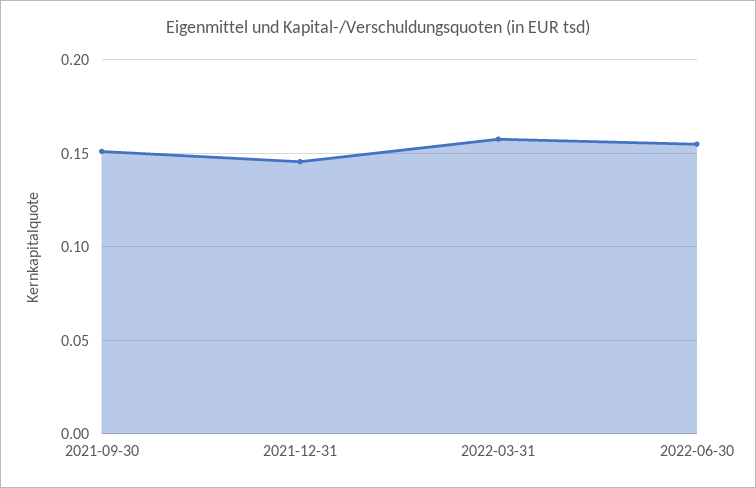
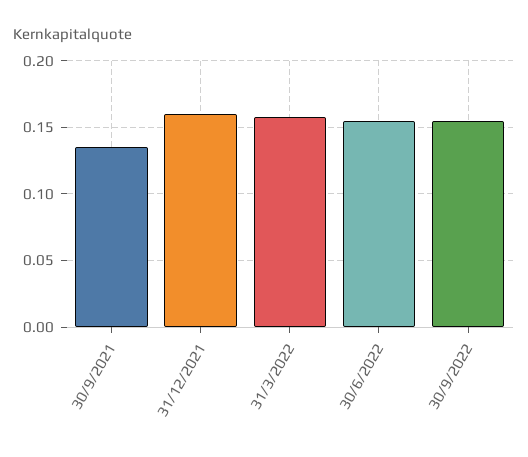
2021-09-30: 0.15 -> 0.135
2021-12-31: 0.145 -> 0.16
30/9/2022: none -> 0.155

